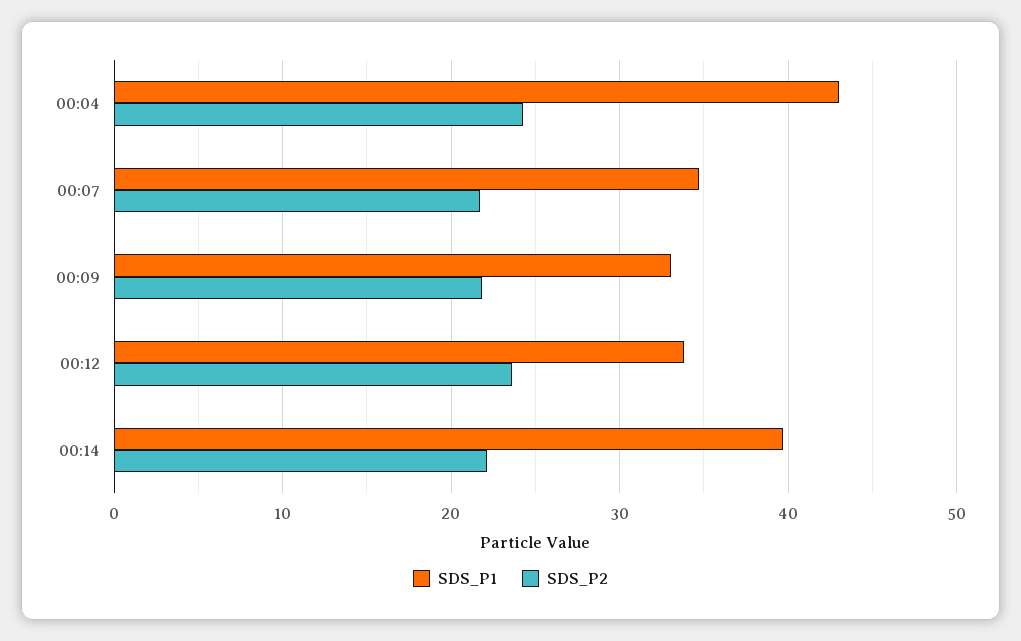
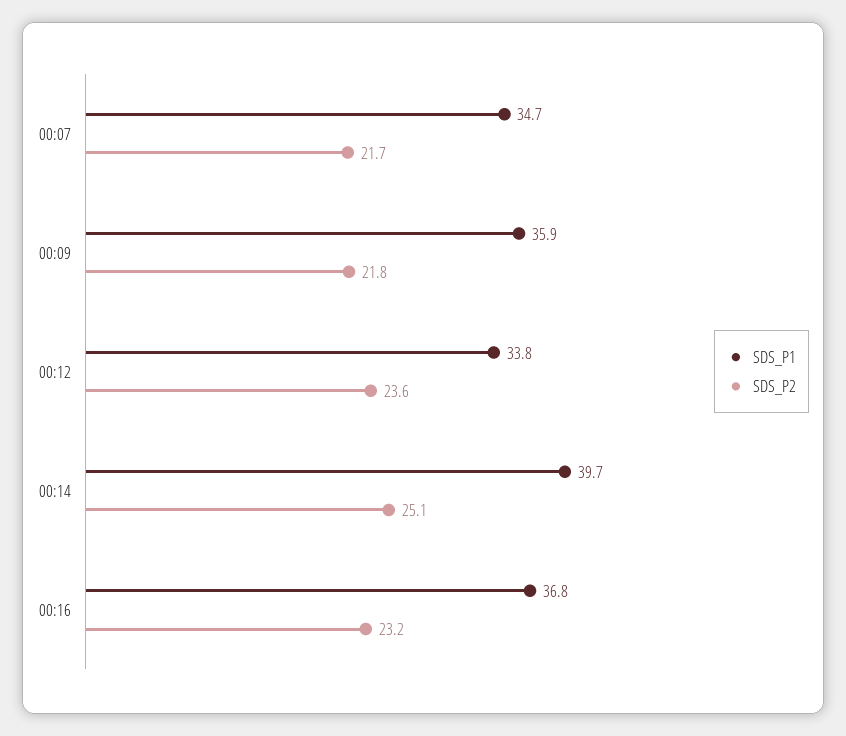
SDS_P1, 00:04: 43 -> none
SDS_P2, 00:04: 24 -> none
SDS_P1, 00:09: 33 -> 35.9
SDS_P2, 00:14: 22 -> 25.1
SDS_P1, 00:16: none -> 36.8
SDS_P2, 00:16: none -> 23.2

